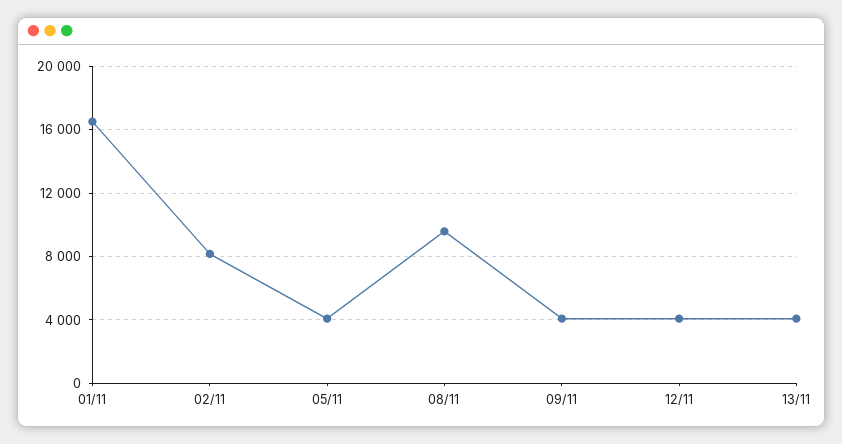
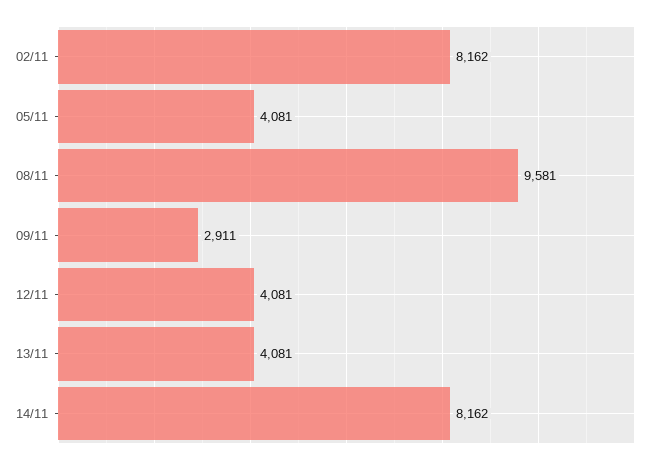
01/11: 16500 -> none
09/11: 4000 -> 2911
14/11: none -> 8162

